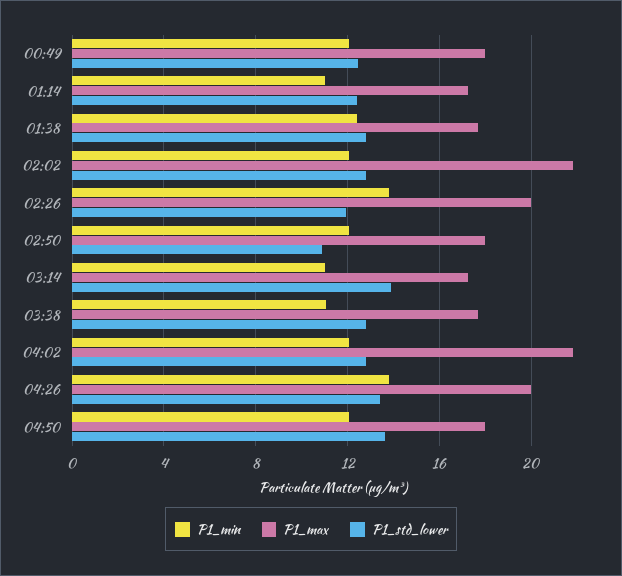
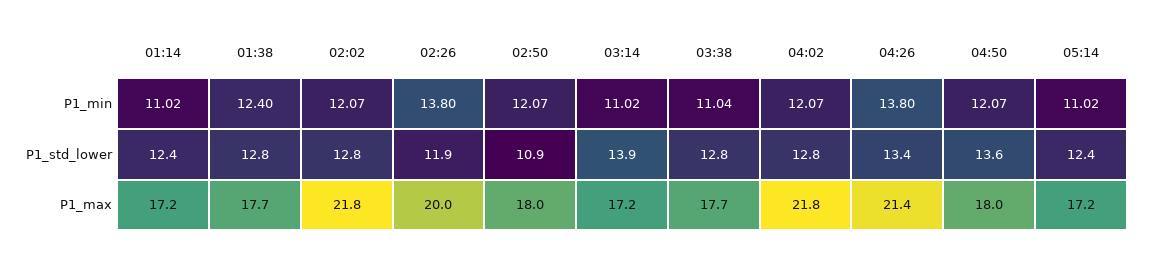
P1_min, 00:49: 12 -> none
P1_max, 00:49: 18 -> none
P1_std_lower, 00:49: 12.5 -> none
P1_max, 04:26: 20 -> 21.4
P1_min, 05:14: none -> 11.02
P1_std_lower, 05:14: none -> 12.4
P1_max, 05:14: none -> 17.2

